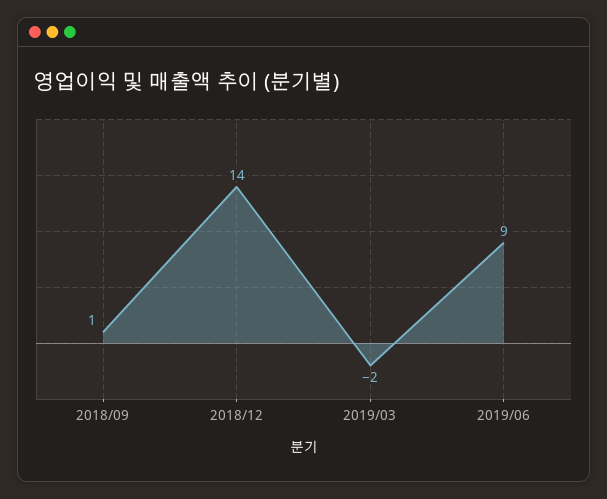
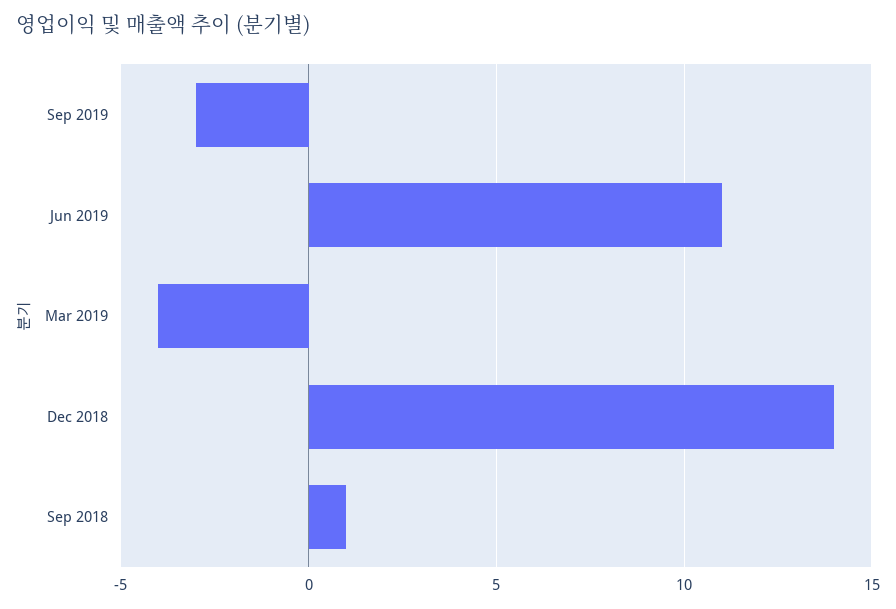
2019/03: -2 -> -4
2019/06: 9 -> 11
Sep 2019: none -> -3

